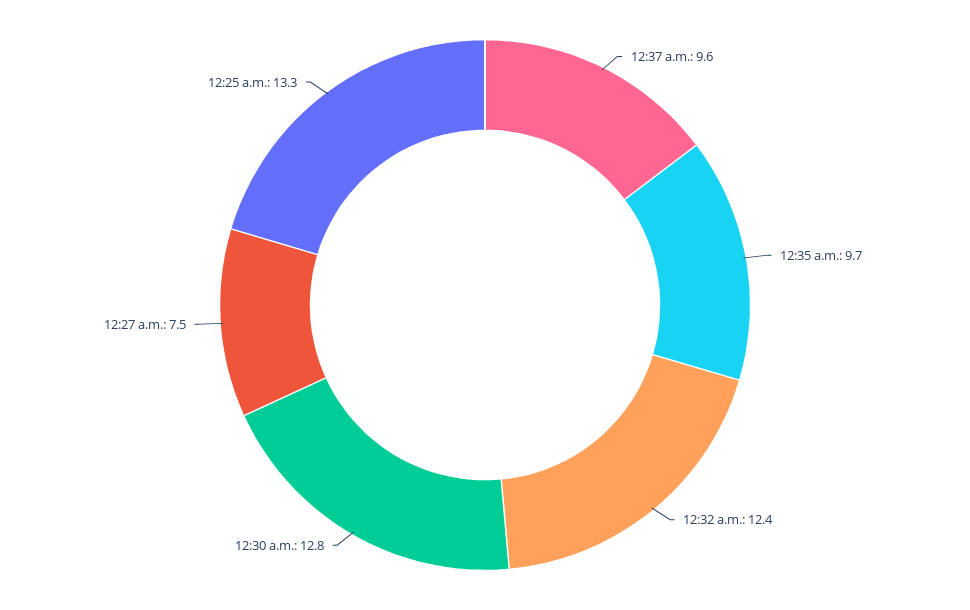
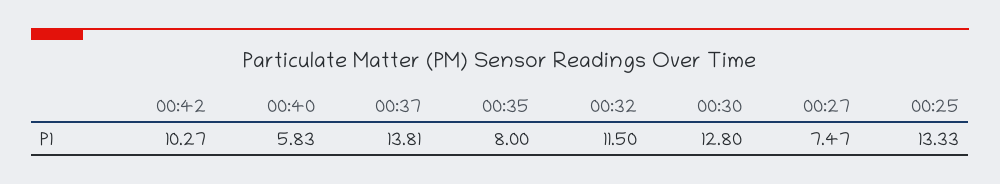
12:37 a.m.: 9.6 -> 13.81
12:35 a.m.: 9.7 -> 8
12:32 a.m.: 12.4 -> 11.5
00:42: none -> 10.27
00:40: none -> 5.83

